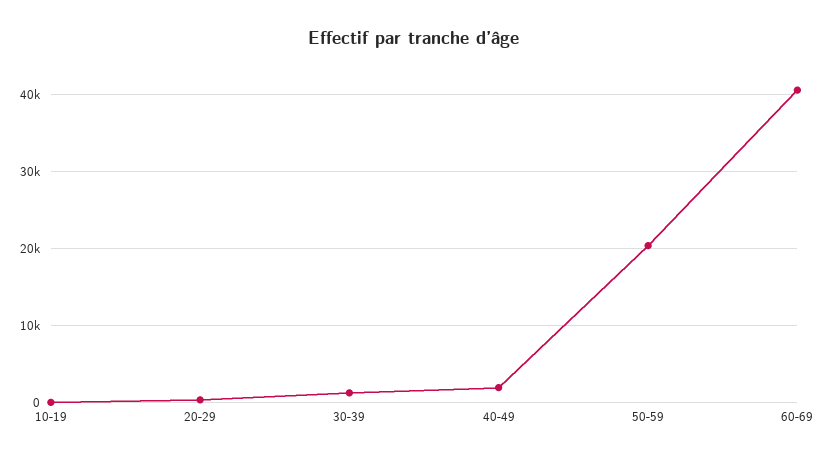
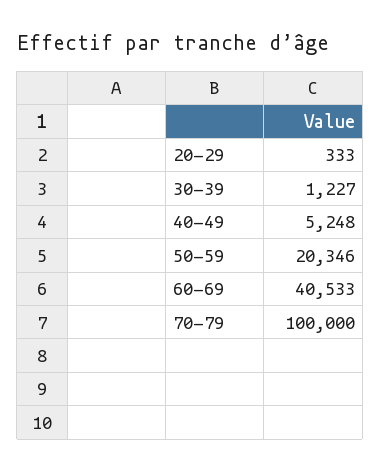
10-19: 0 -> none
40-49: 2000 -> 5248
70-79: none -> 100000

